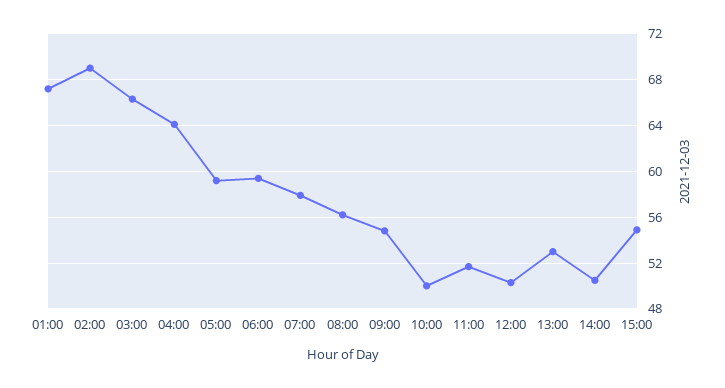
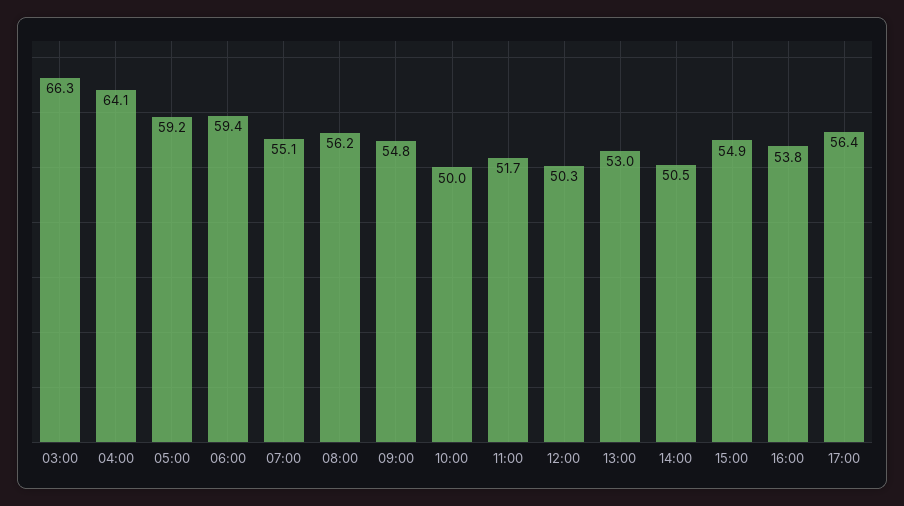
01:00: 67 -> none
02:00: 69 -> none
07:00: 58 -> 55.1
16:00: none -> 53.8
17:00: none -> 56.4

